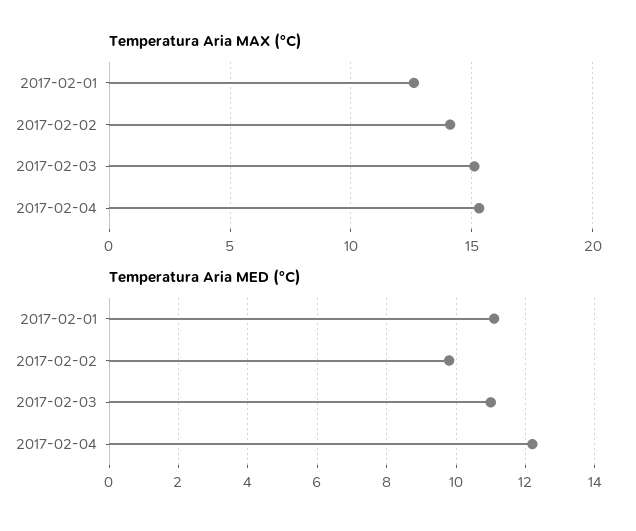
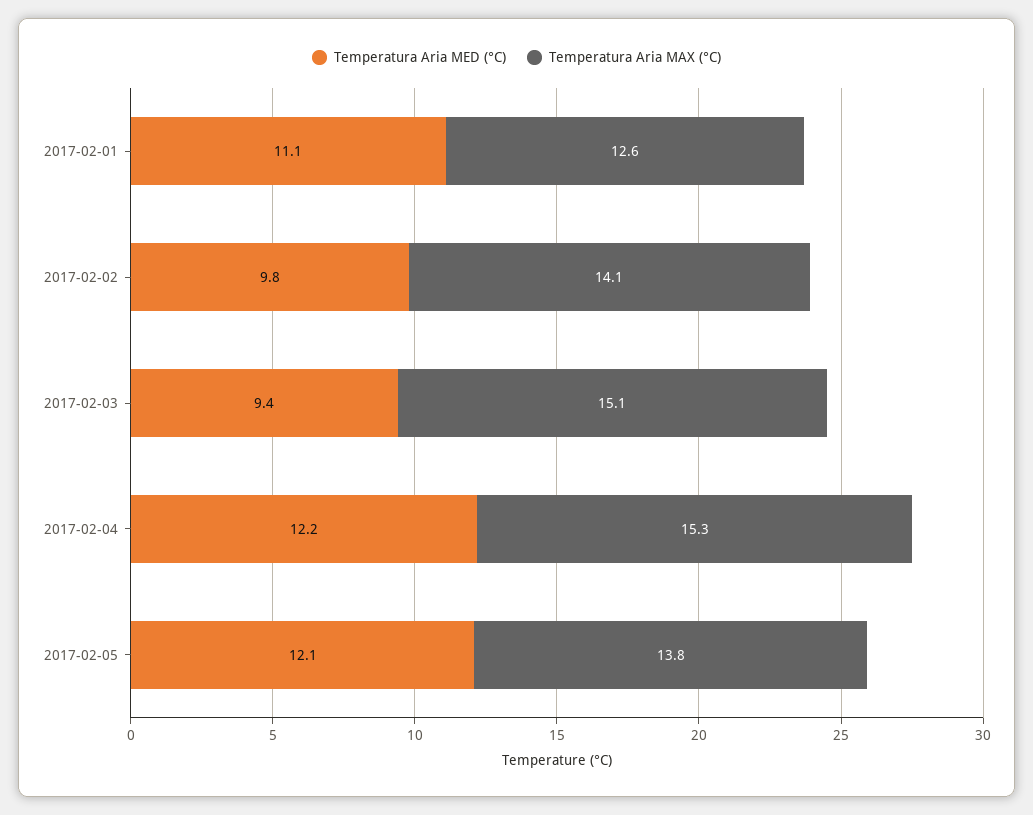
Temperatura Aria MED (°C), 2017-02-03: 11 -> 9.4
Temperatura Aria MED (°C), 2017-02-05: none -> 12.1
Temperatura Aria MAX (°C), 2017-02-05: none -> 13.8

